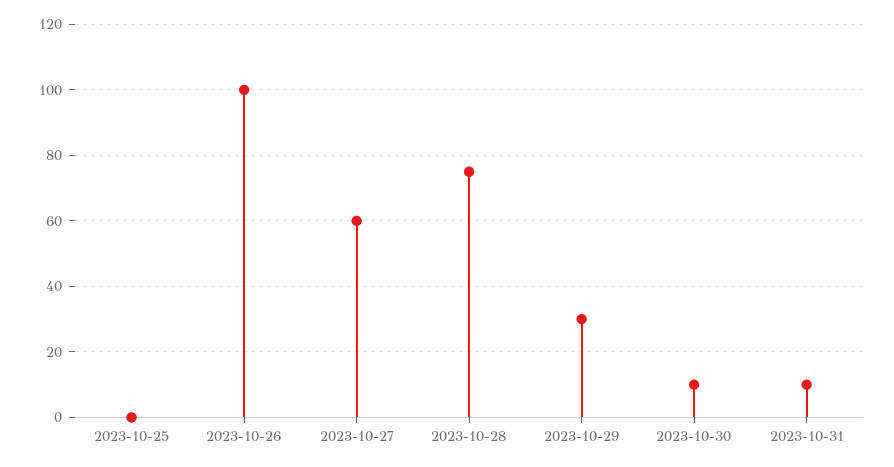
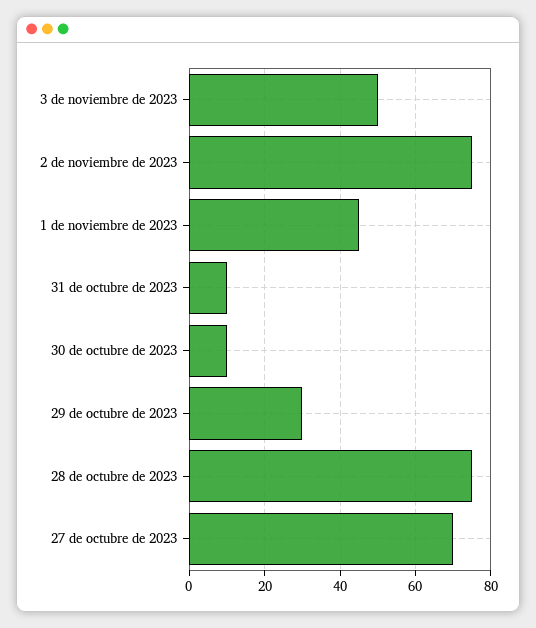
2023-10-25: 0 -> none
2023-10-26: 100 -> none
2023-10-27: 60 -> 70
3 de noviembre de 2023: none -> 50
2 de noviembre de 2023: none -> 75
1 de noviembre de 2023: none -> 45

